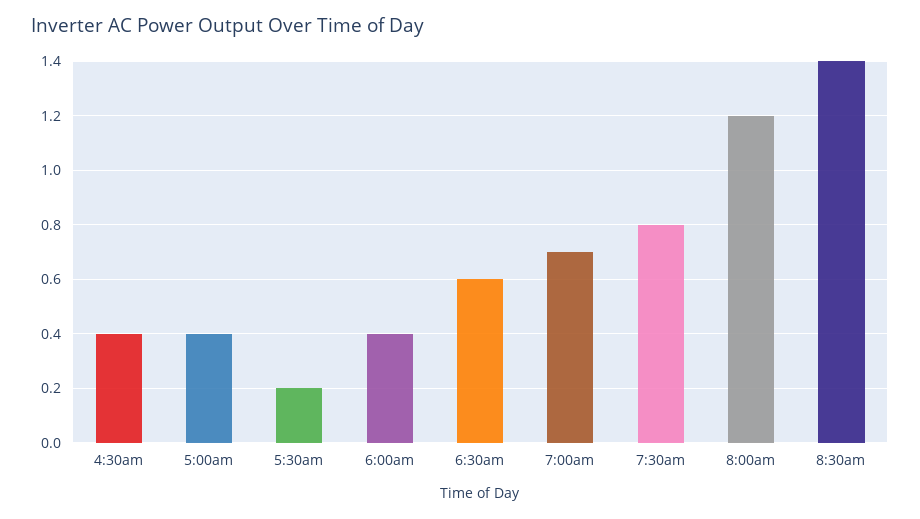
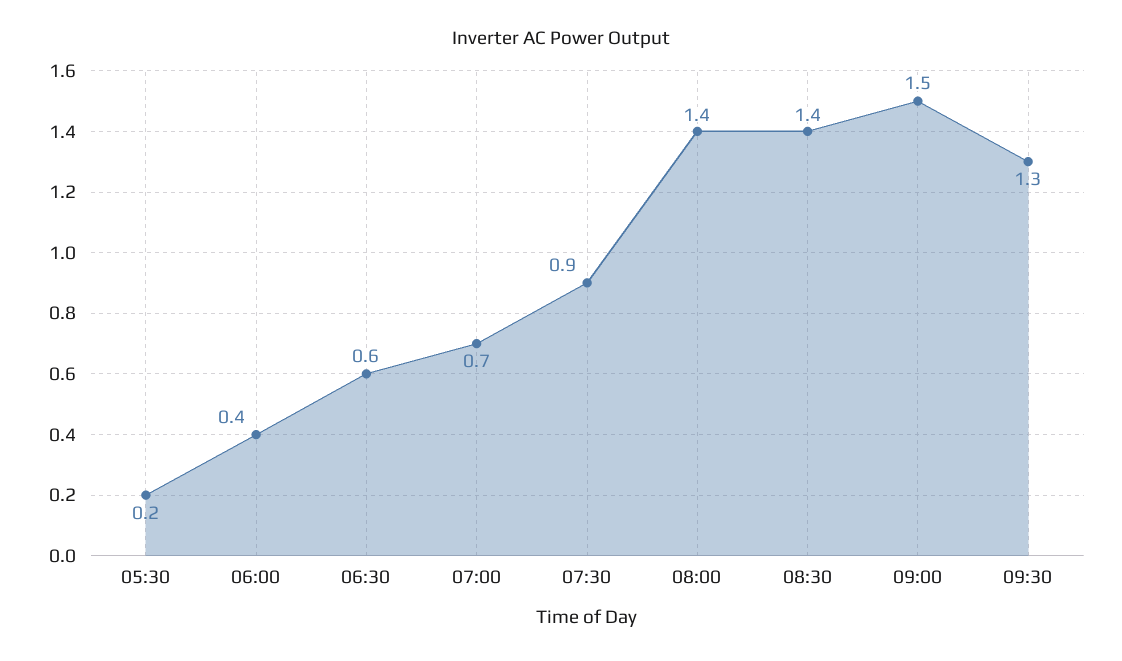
4:30am: 0.4 -> none
5:00am: 0.4 -> none
7:30am: 0.8 -> 0.9
8:00am: 1.2 -> 1.4
09:00: none -> 1.5
09:30: none -> 1.3

